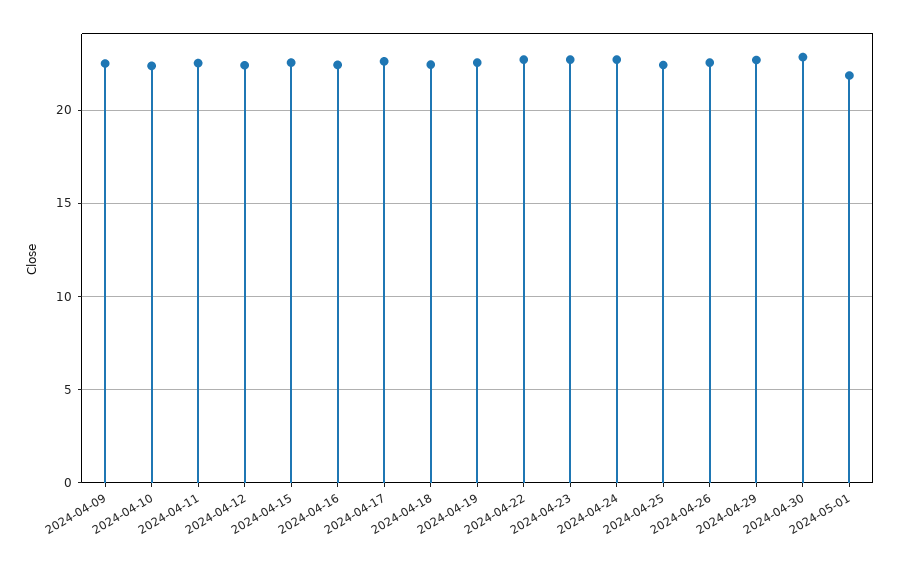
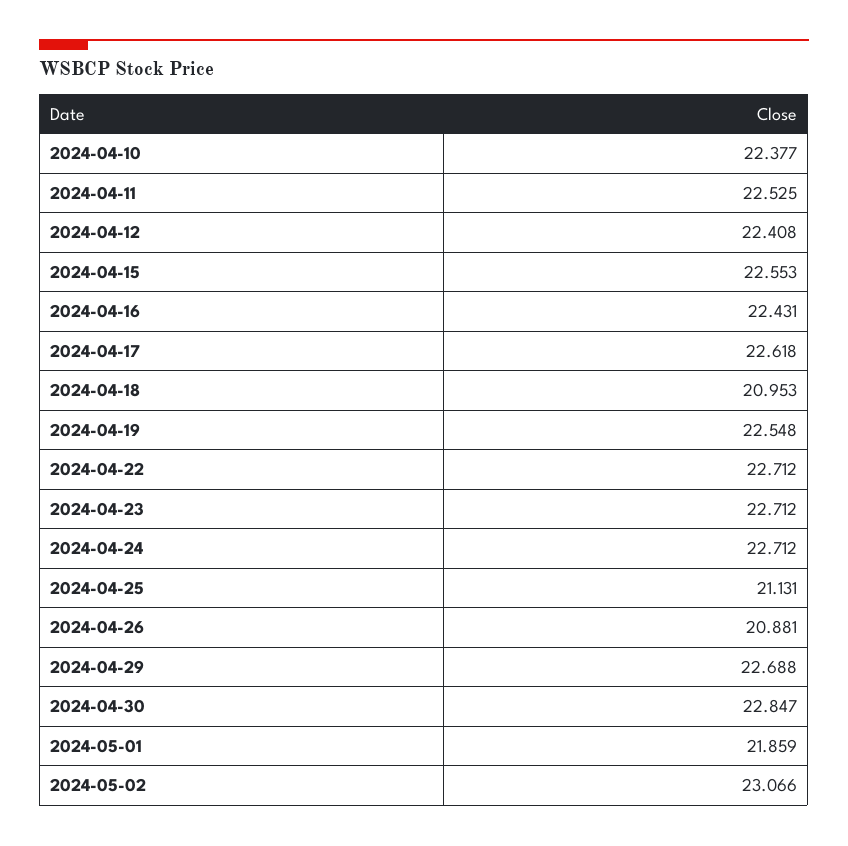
2024-04-09: 22.5 -> none
2024-04-18: 22.5 -> 20.953
2024-04-25: 22.5 -> 21.131
2024-04-26: 22.5 -> 20.881
2024-05-02: none -> 23.066

